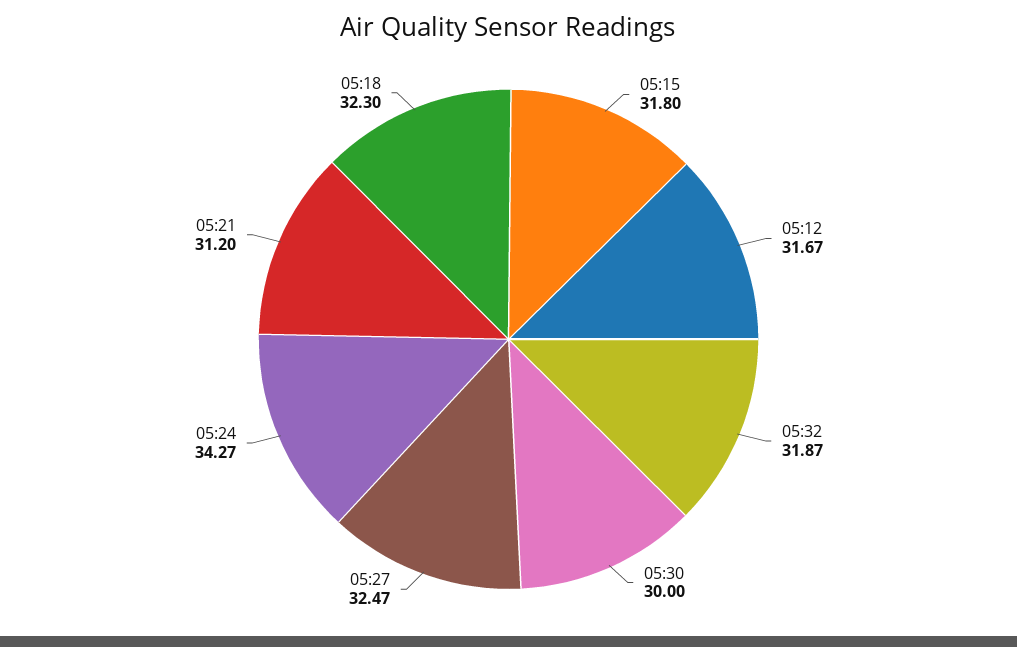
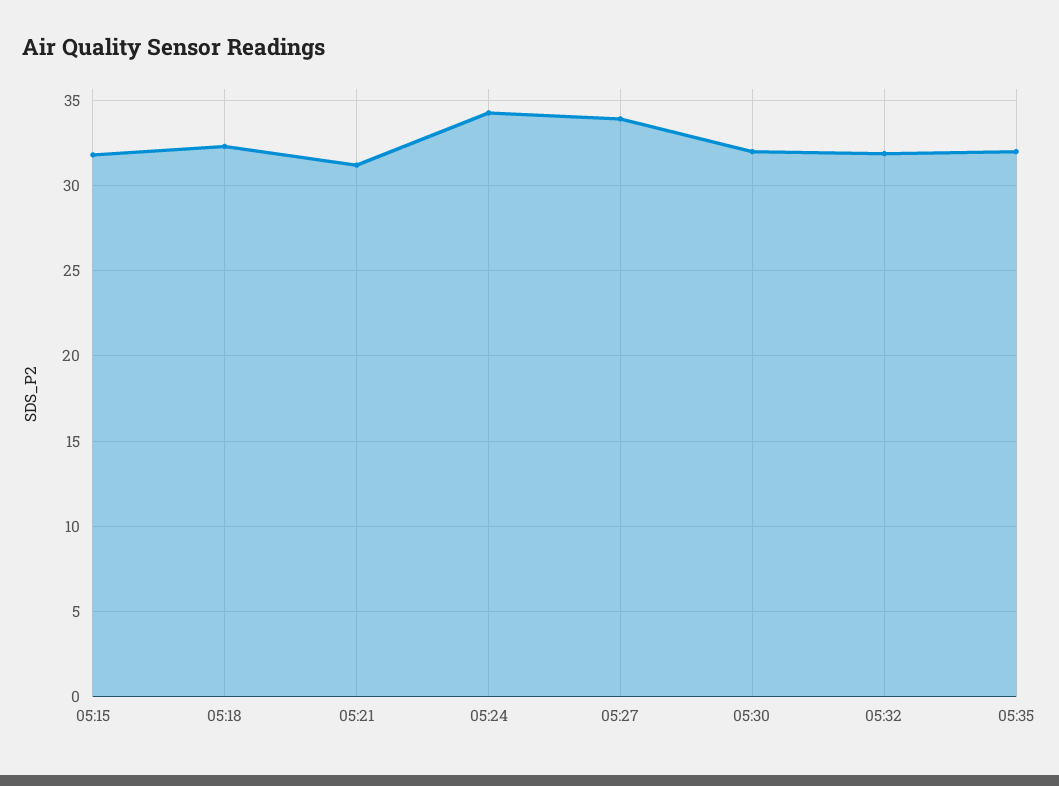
05:12: 31.67 -> none
05:30: 30 -> 32
05:27: 32.47 -> 34
05:35: none -> 32

